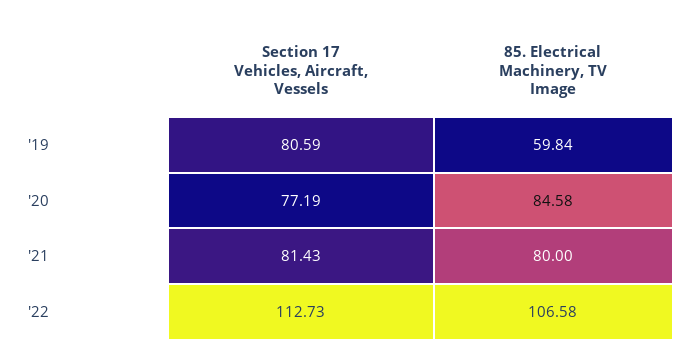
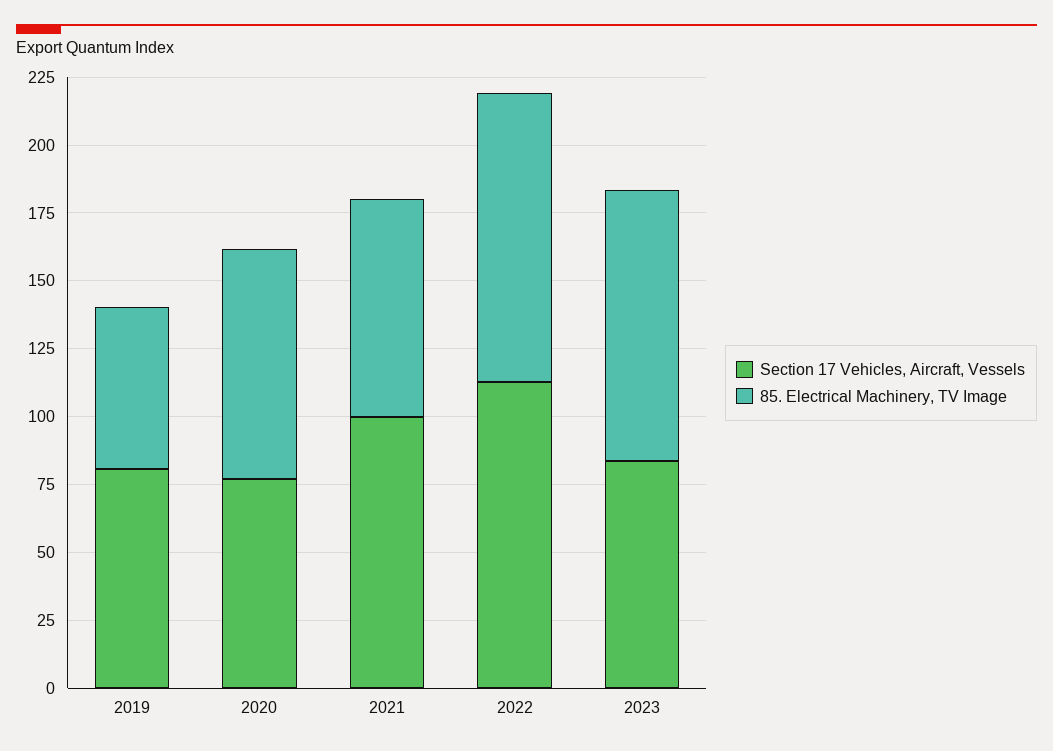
Section 17 Vehicles, Aircraft, Vessels, '21: 81.43 -> 100
Section 17 Vehicles, Aircraft, Vessels, 2023: none -> 85
85. Electrical Machinery, TV Image, 2023: none -> 100

